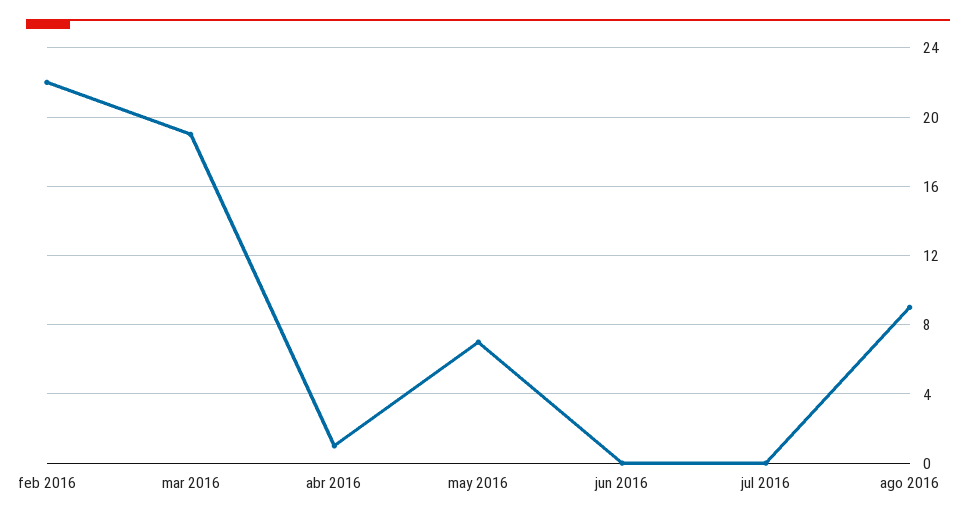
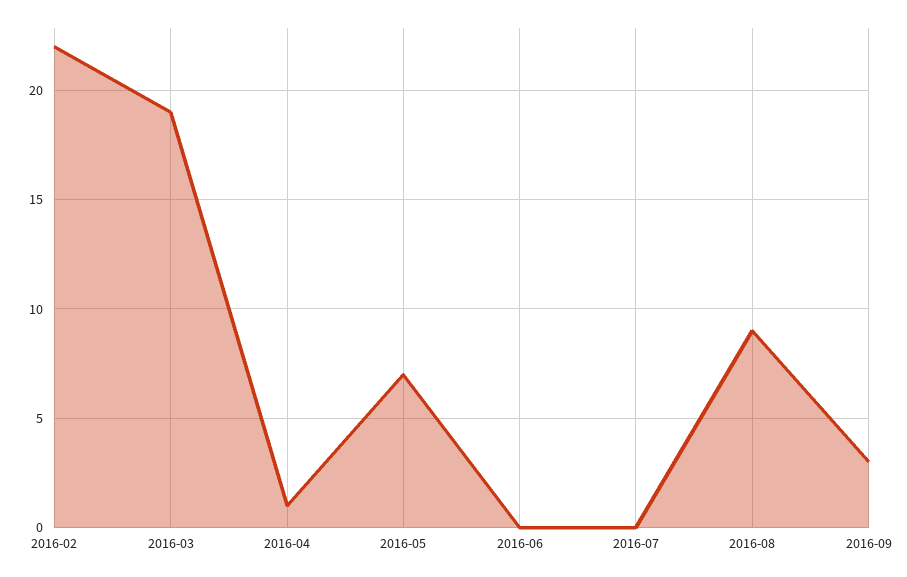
2016-09: none -> 3

